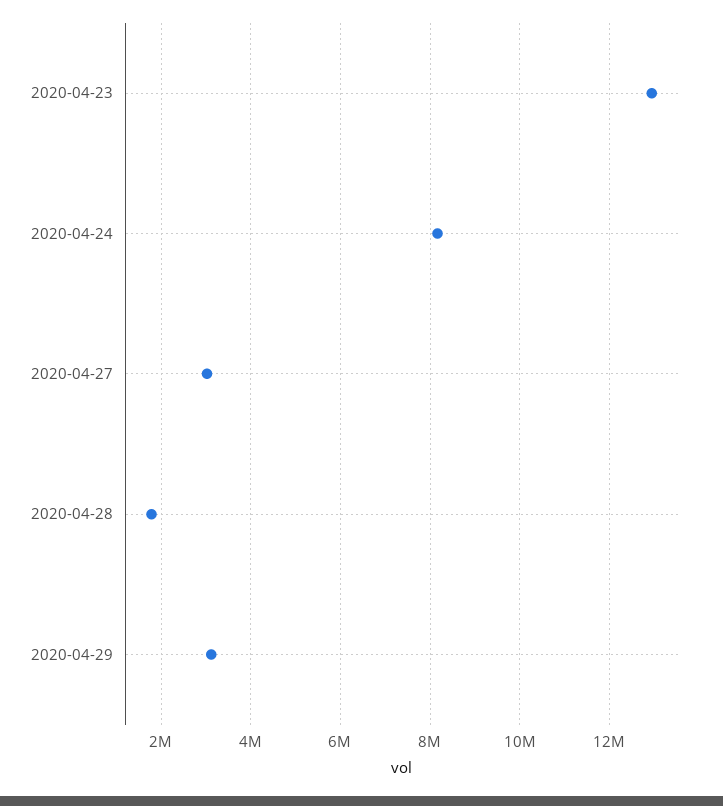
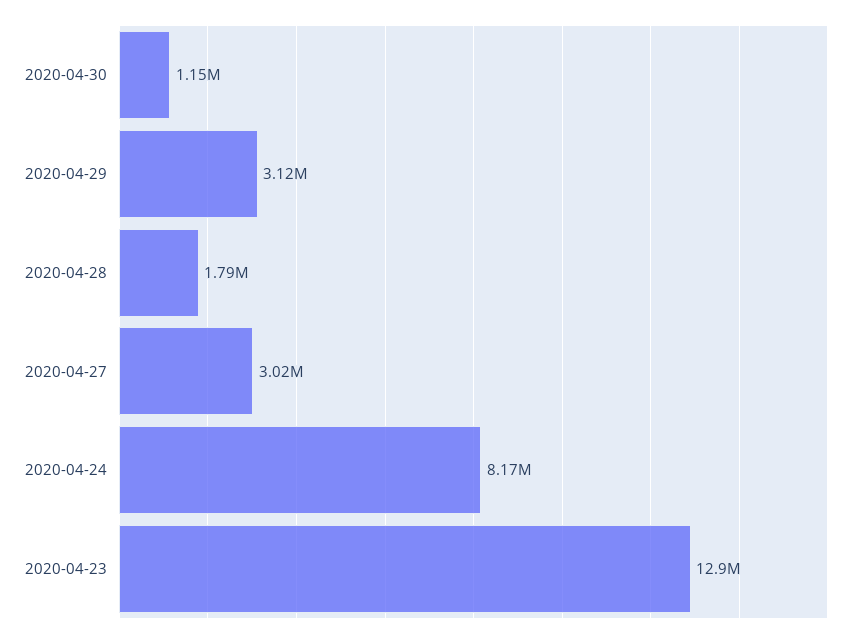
2020-04-30: none -> 1150000

